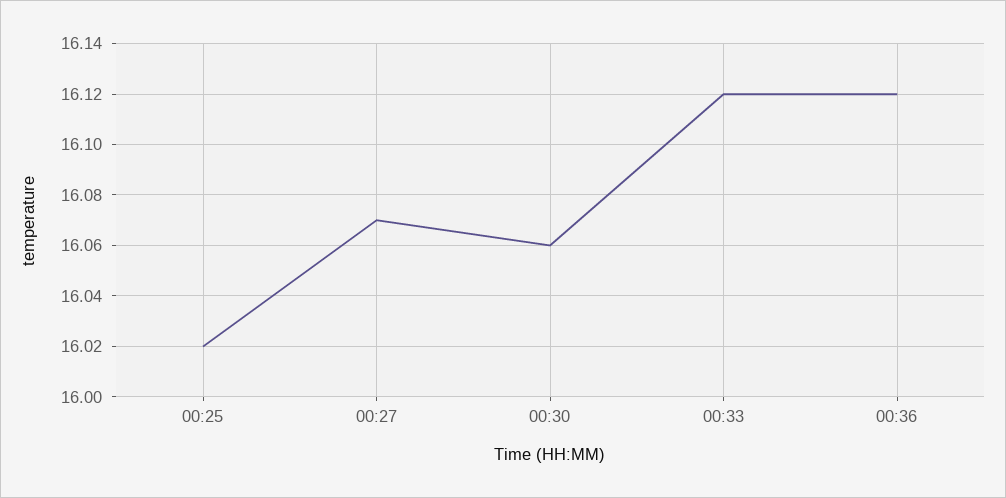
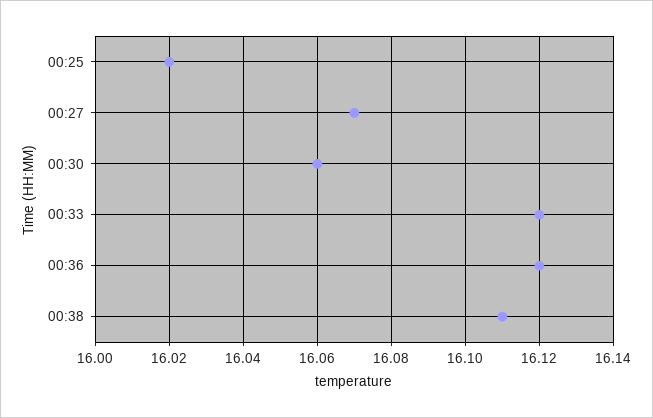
00:38: none -> 16.11

